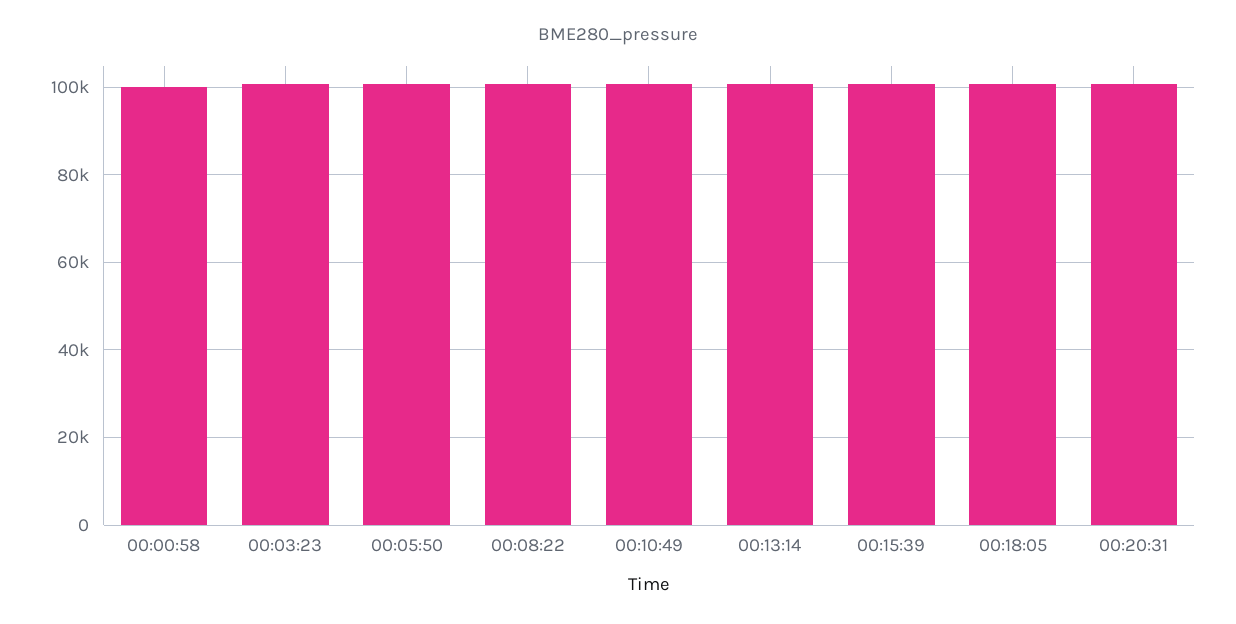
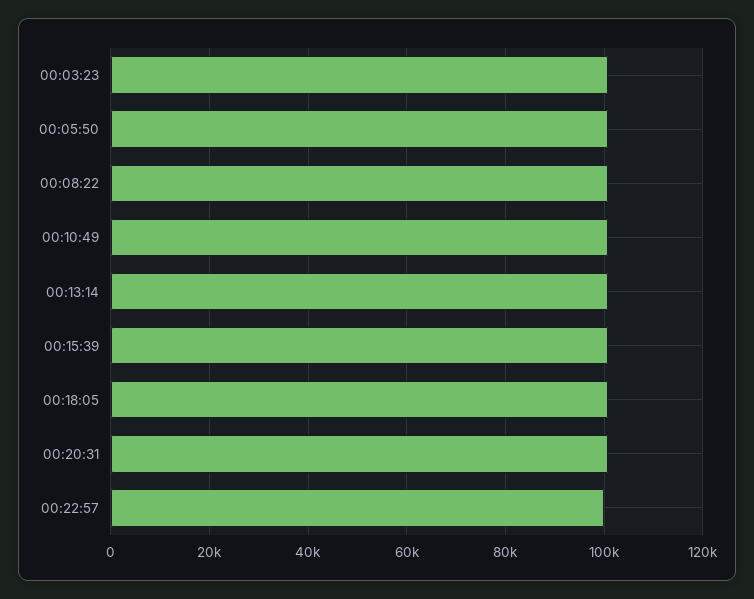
00:00:58: 100000 -> none
00:22:57: none -> 100000

